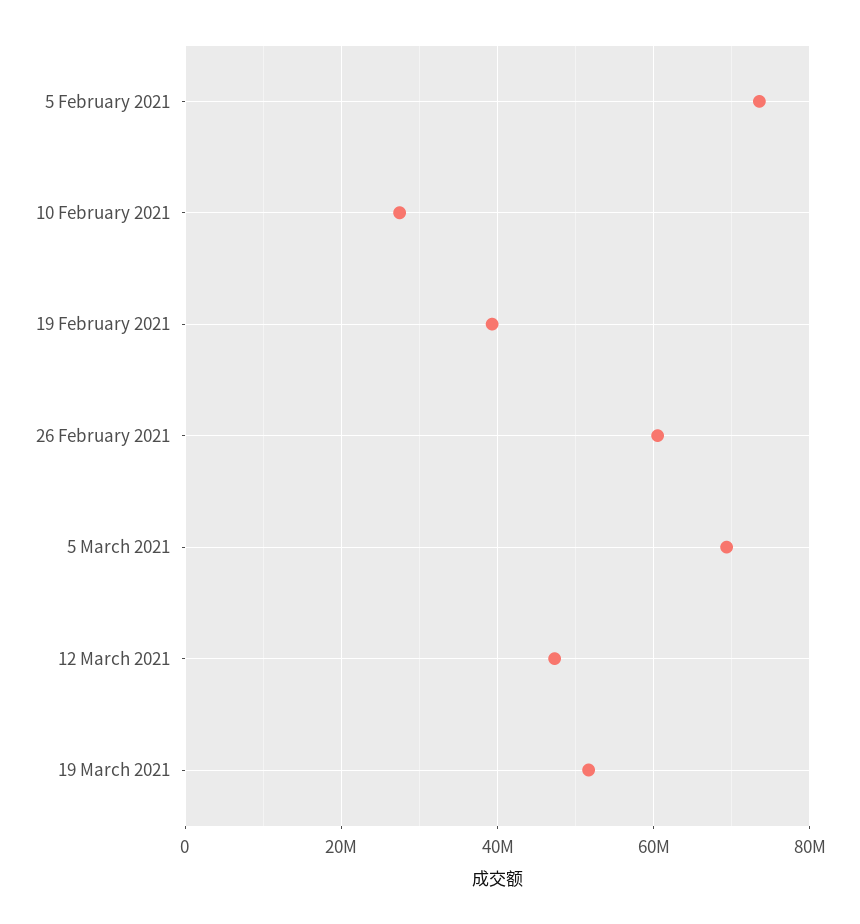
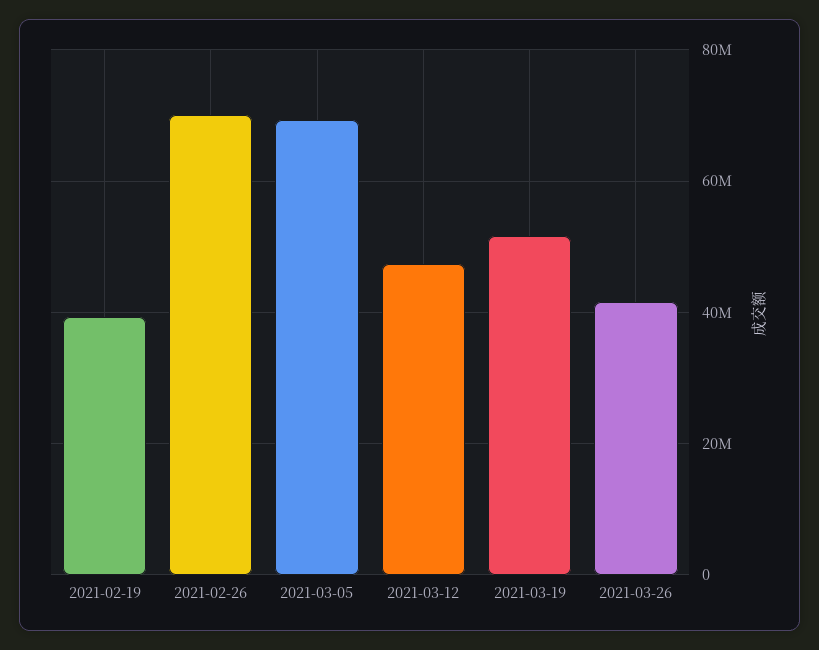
5 February 2021: 74000000 -> none
10 February 2021: 28000000 -> none
26 February 2021: 60000000 -> 70000000
2021-03-26: none -> 42000000

